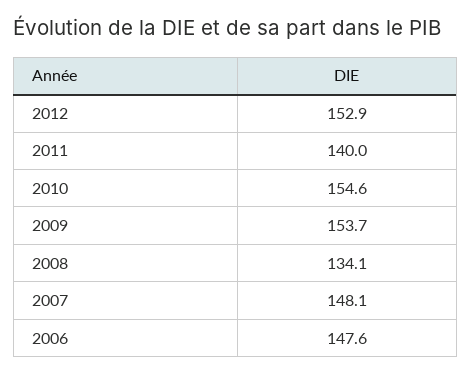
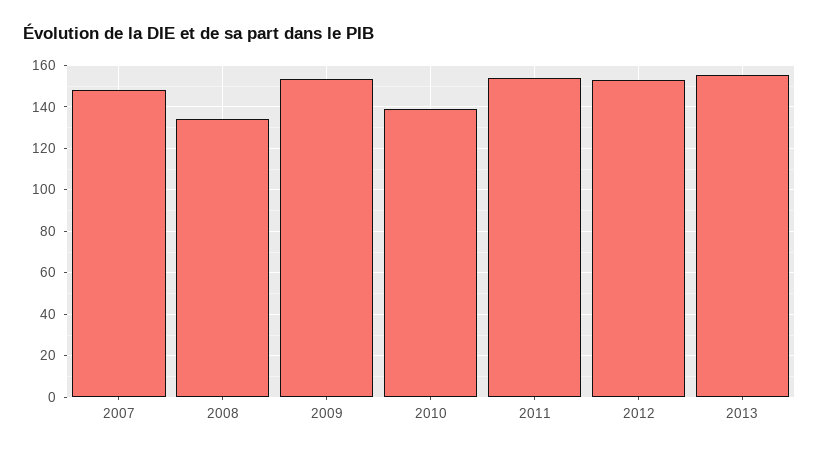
2011: 140 -> 155
2010: 154.6 -> 140
2006: 147.6 -> none
2013: none -> 155

